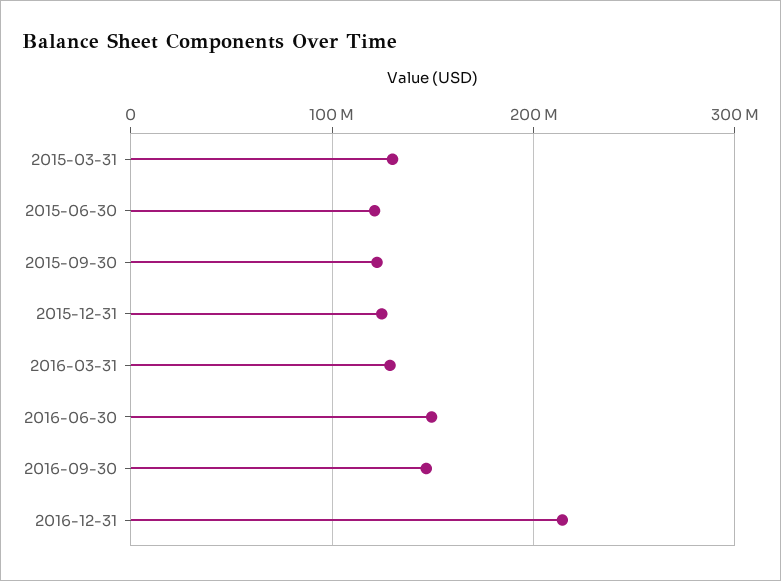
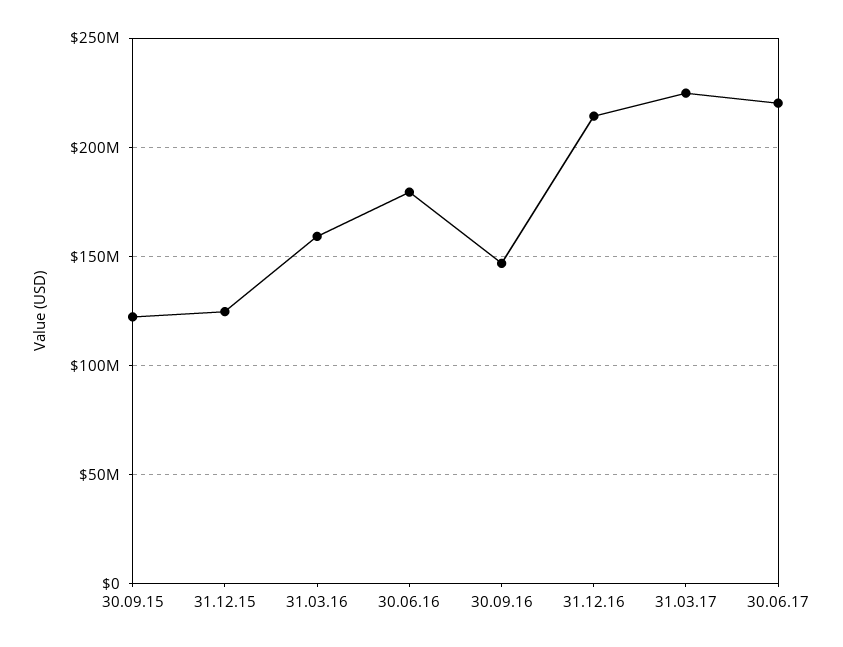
2015-03-31: 130000000 -> none
2015-06-30: 120000000 -> none
2016-03-31: 130000000 -> 160000000
2016-06-30: 150000000 -> 180000000
31.03.17: none -> 225000000
30.06.17: none -> 220000000

